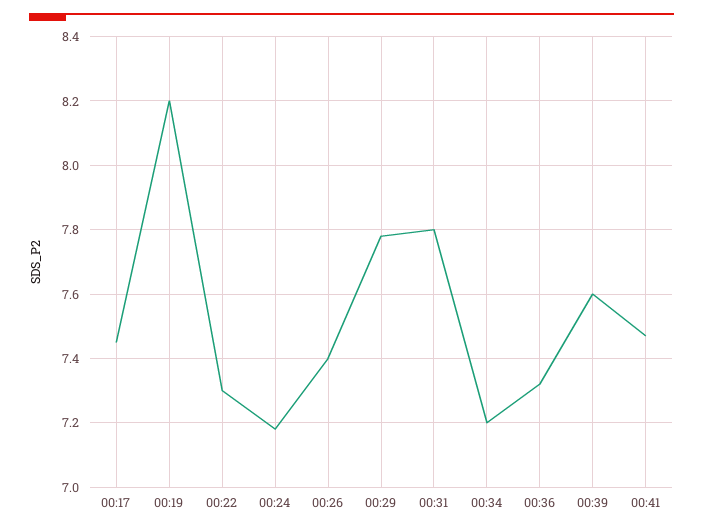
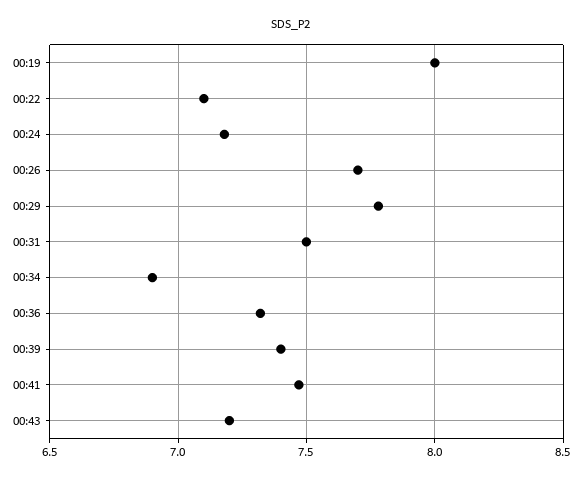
00:17: 7.45 -> none
00:19: 8.2 -> 8
00:22: 7.3 -> 7.1
00:26: 7.4 -> 7.7
00:31: 7.8 -> 7.5
00:34: 7.2 -> 6.9
00:39: 7.6 -> 7.4
00:43: none -> 7.2

